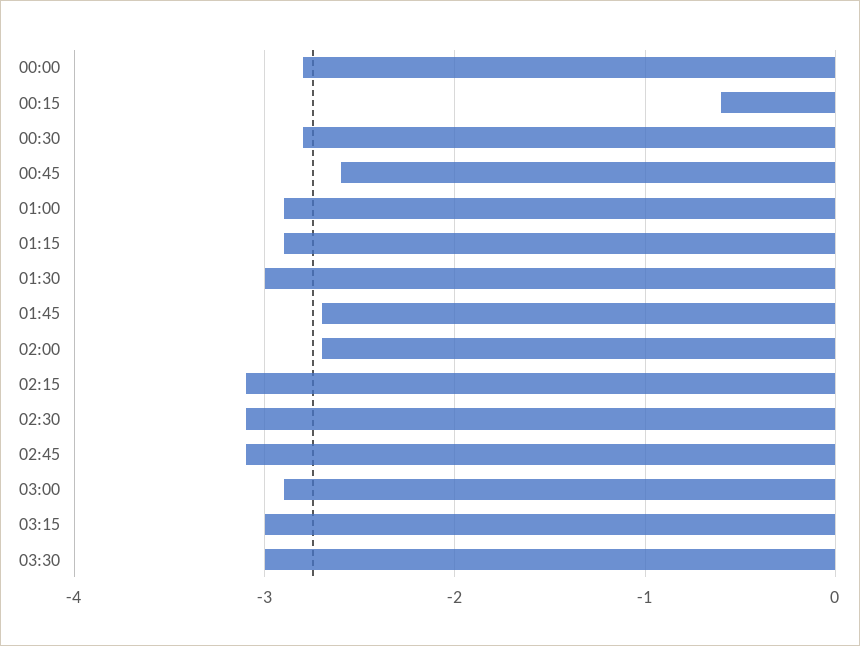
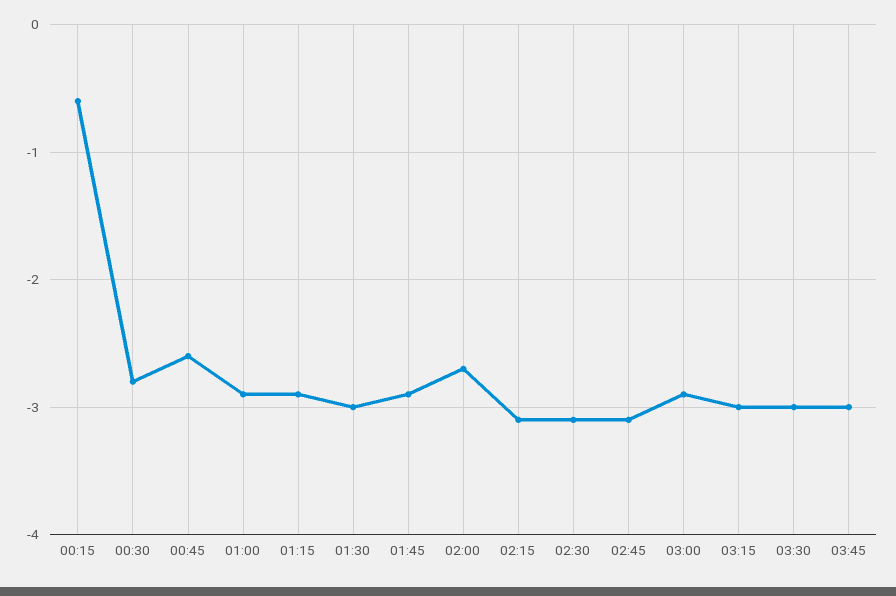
00:00: -2.8 -> none
01:45: -2.7 -> -2.9
03:45: none -> -3

